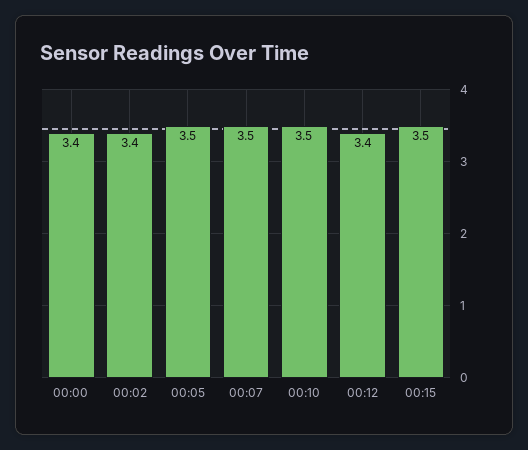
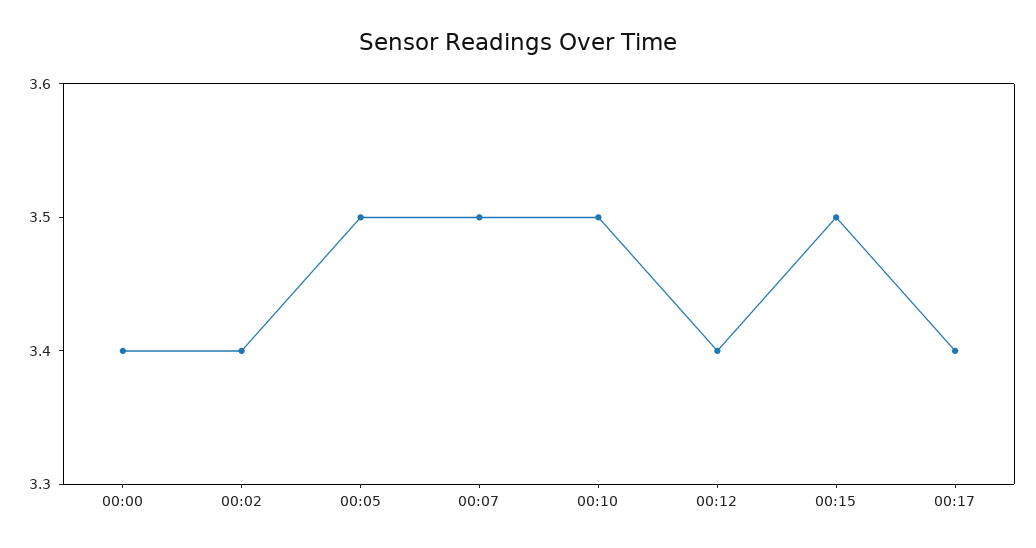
00:17: none -> 3.4

